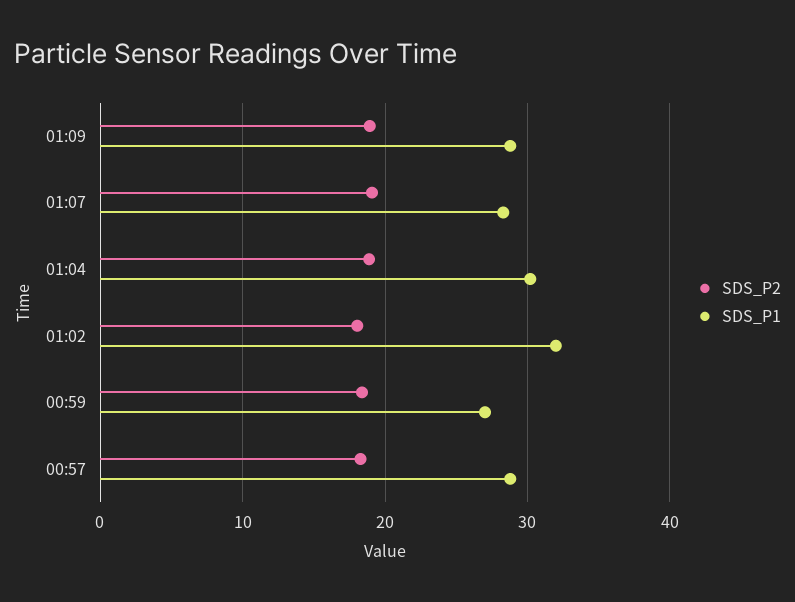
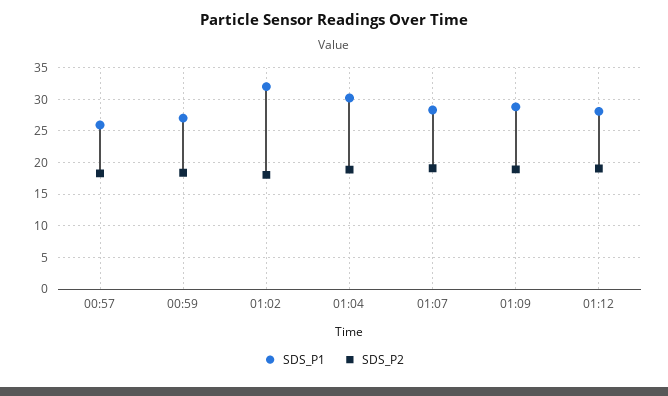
SDS_P1, 00:57: 29 -> 26
SDS_P1, 01:12: none -> 28
SDS_P2, 01:12: none -> 19

